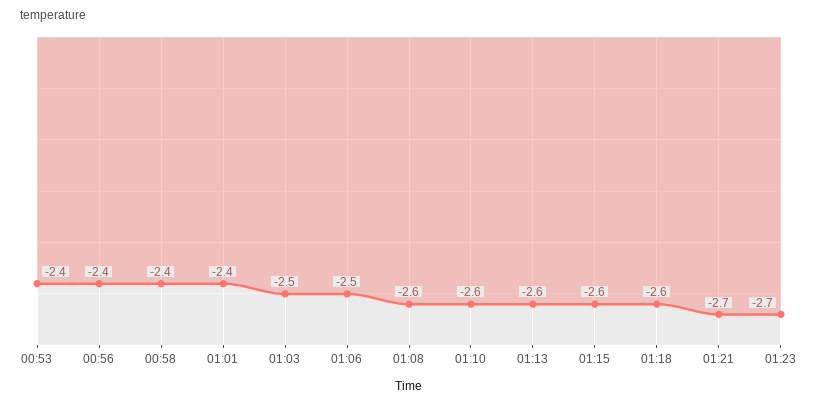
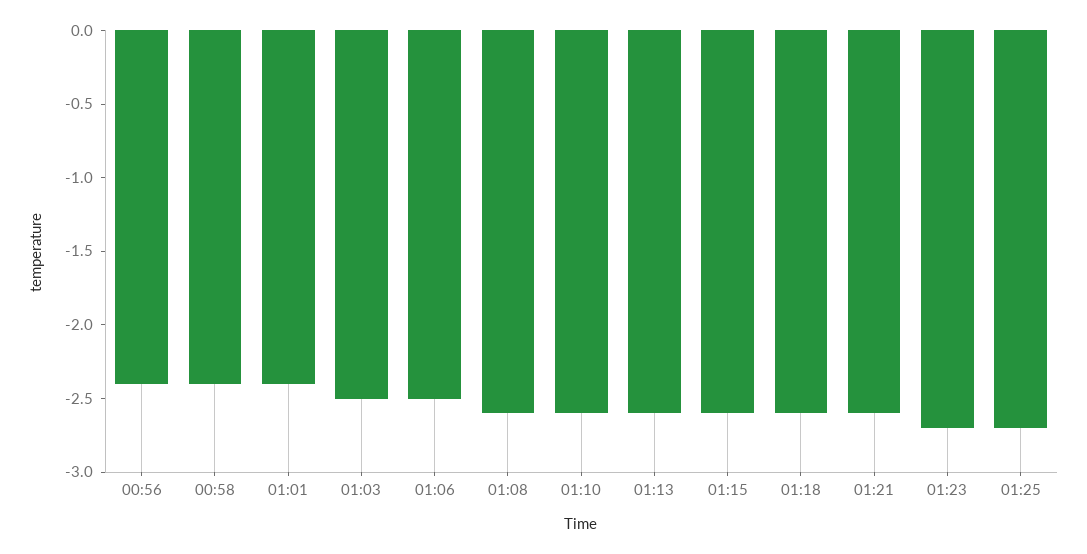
00:53: -2.4 -> none
01:21: -2.7 -> -2.6
01:25: none -> -2.7

